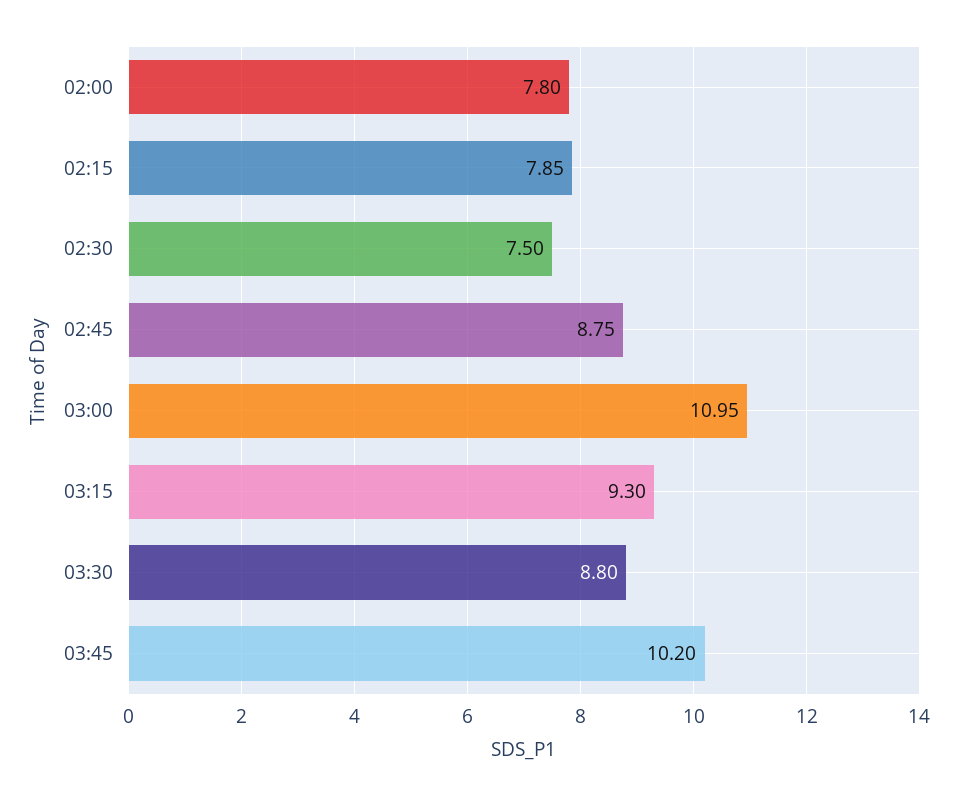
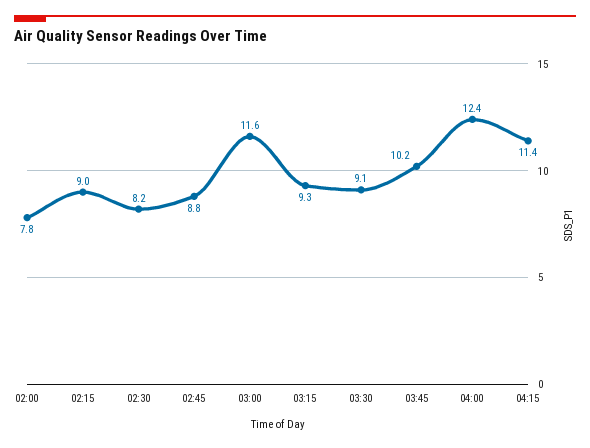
02:15: 7.85 -> 9
02:30: 7.5 -> 8.2
03:00: 10.95 -> 11.6
03:30: 8.8 -> 9.1
04:00: none -> 12.4
04:15: none -> 11.4

